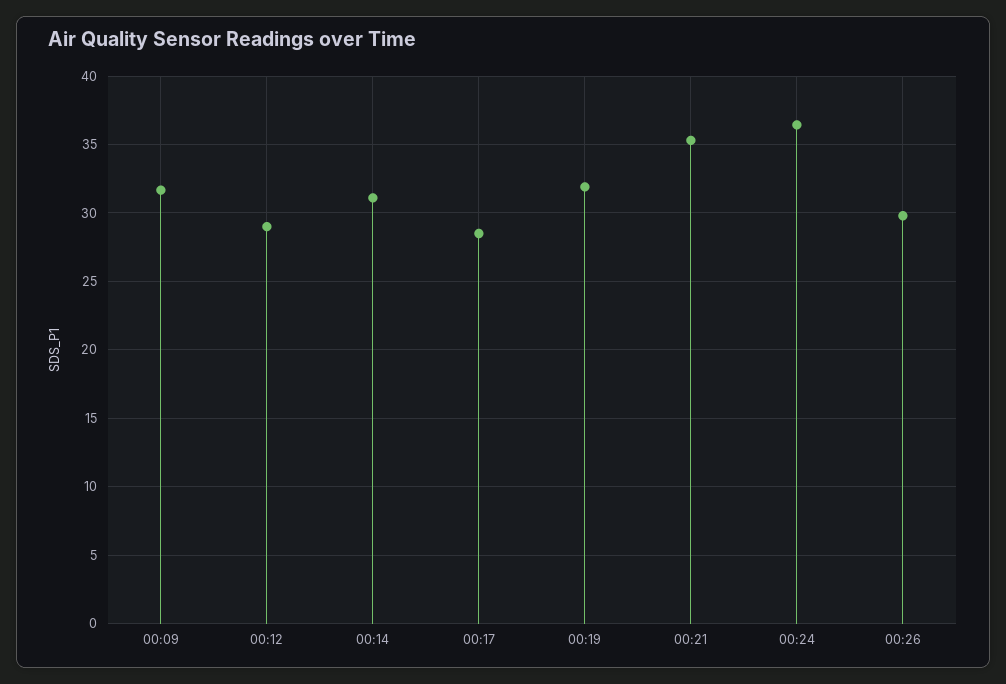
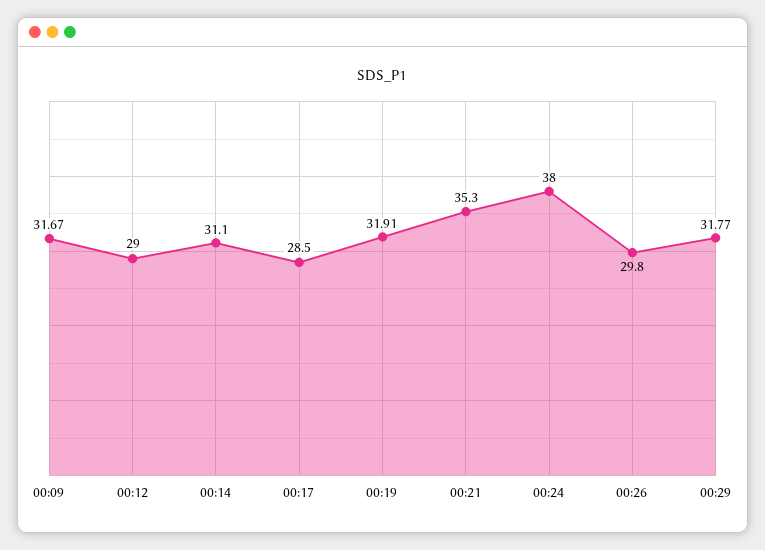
00:24: 36.5 -> 38
00:29: none -> 31.77

